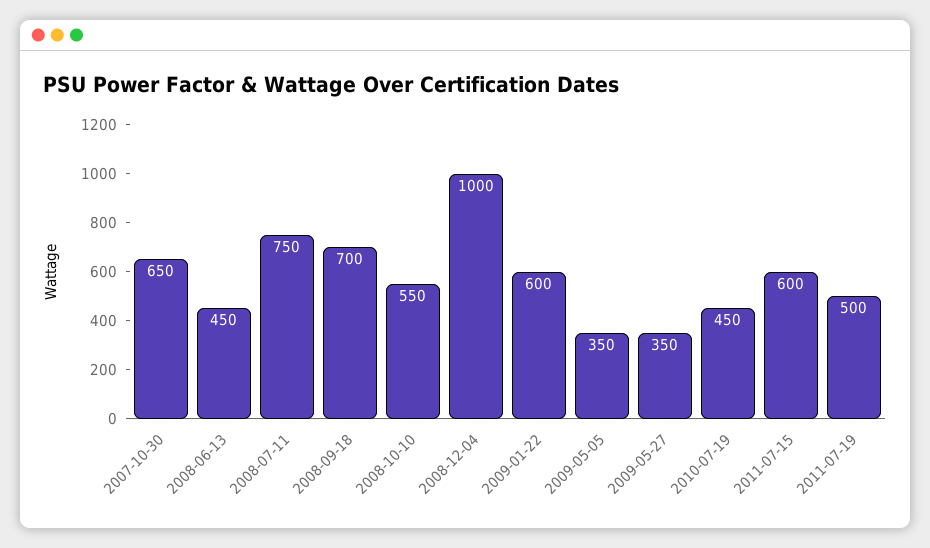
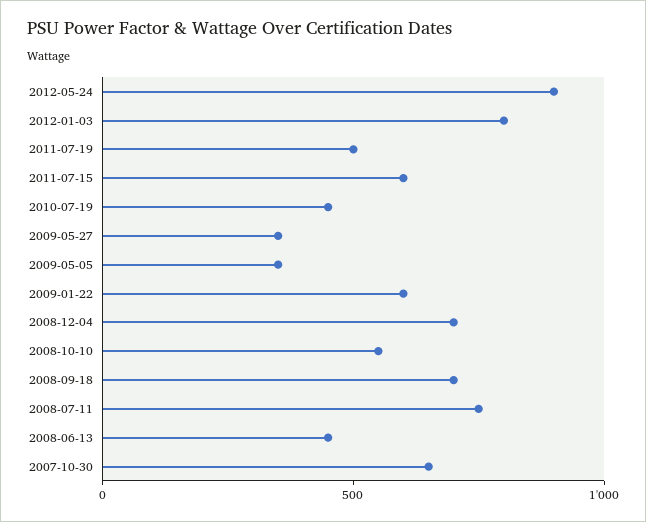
2008-12-04: 1000 -> 700
2012-05-24: none -> 900
2012-01-03: none -> 800

